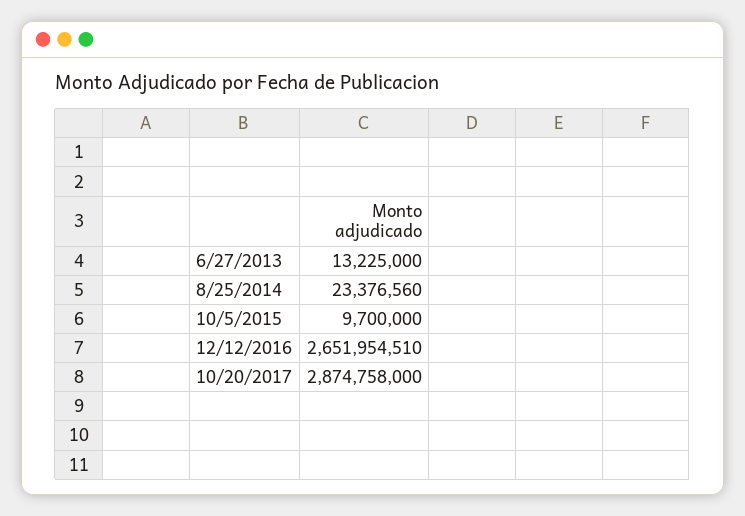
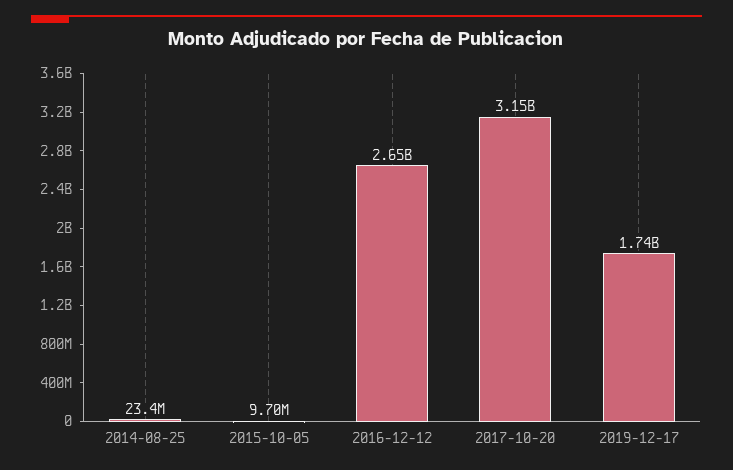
6/27/2013: 13225000 -> none
10/20/2017: 2874758000 -> 3150000000
2019-12-17: none -> 1740000000

